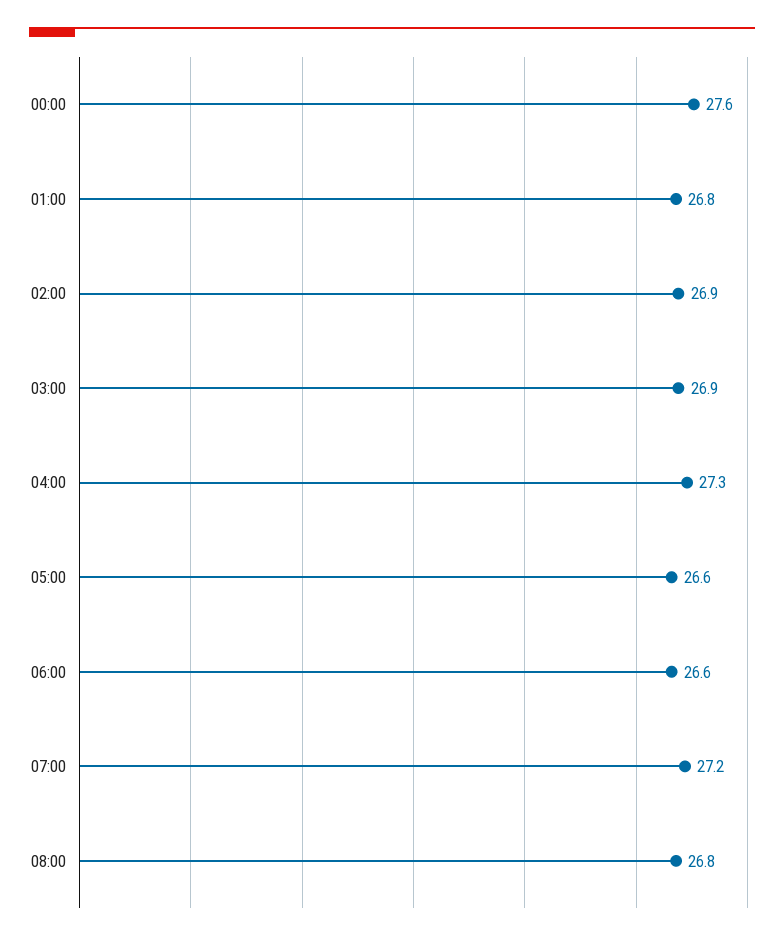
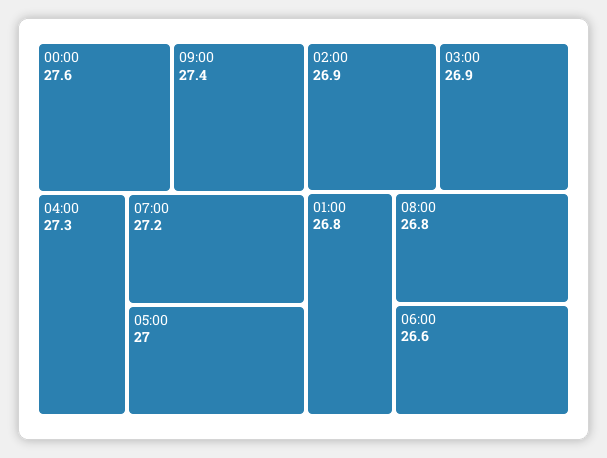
05:00: 26.6 -> 27
09:00: none -> 27.4

